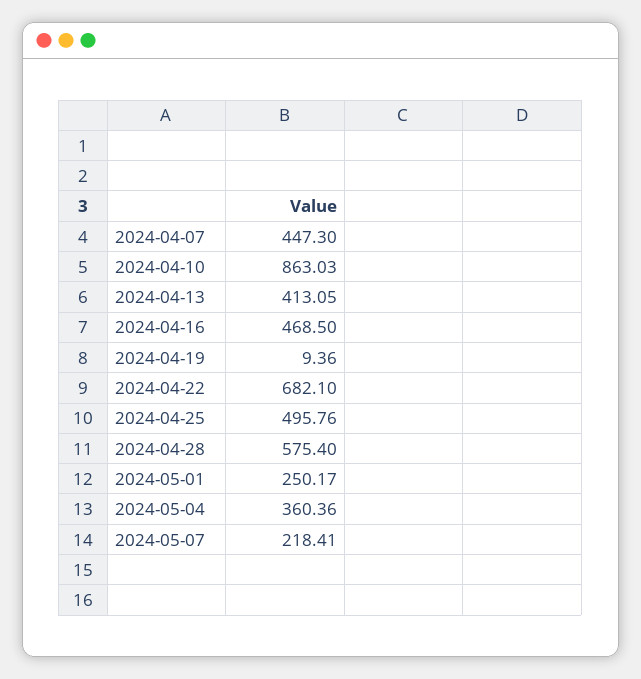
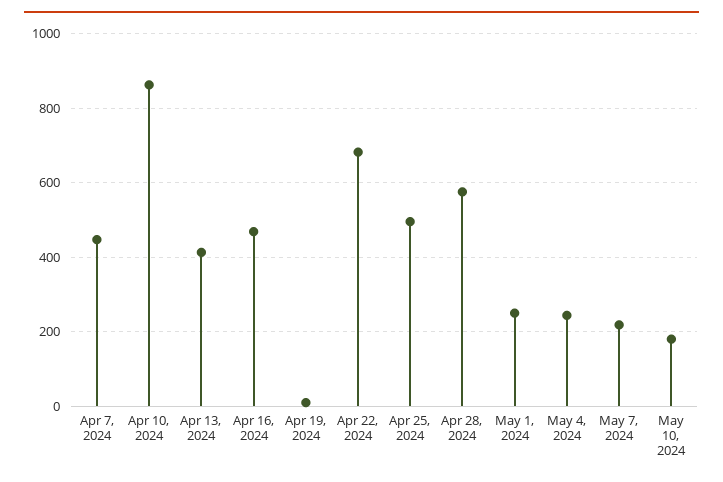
2024-05-04: 360.36 -> 240
May 10, 2024: none -> 180

